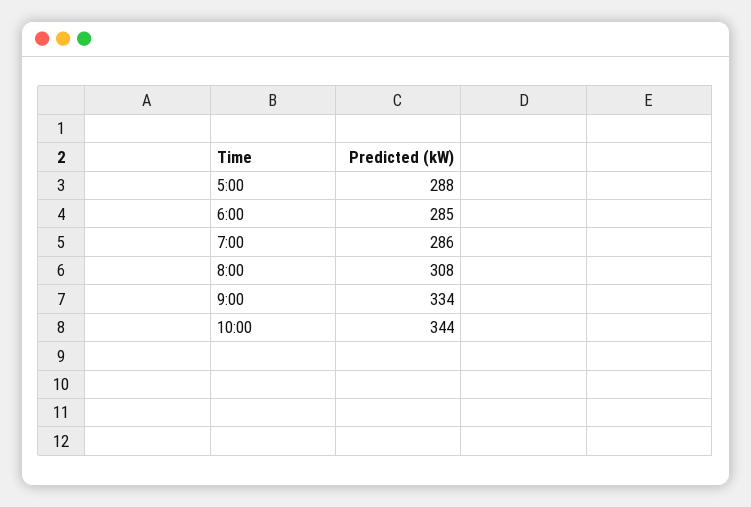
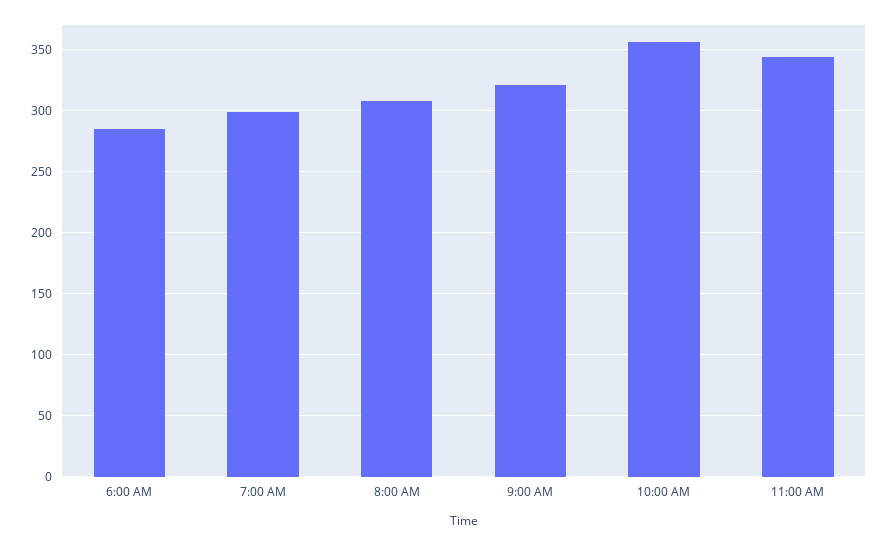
5:00: 288 -> none
7:00: 286 -> 300
9:00: 334 -> 320
10:00: 344 -> 355
11:00 AM: none -> 345

